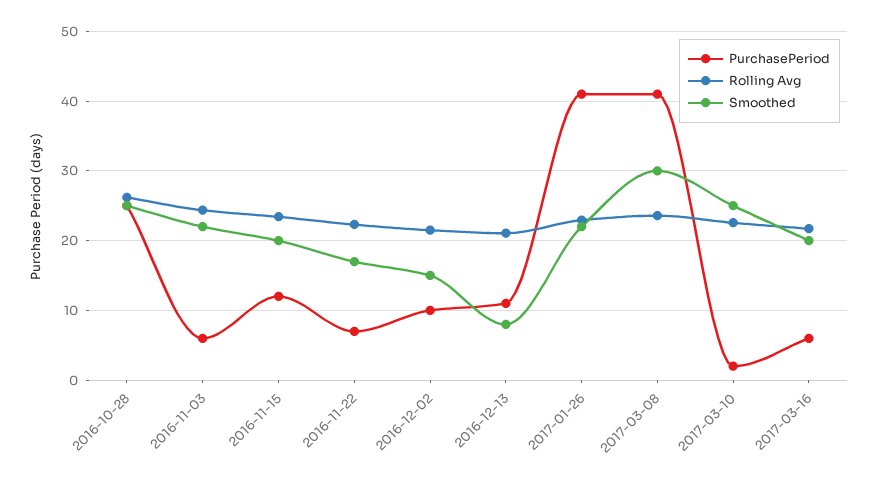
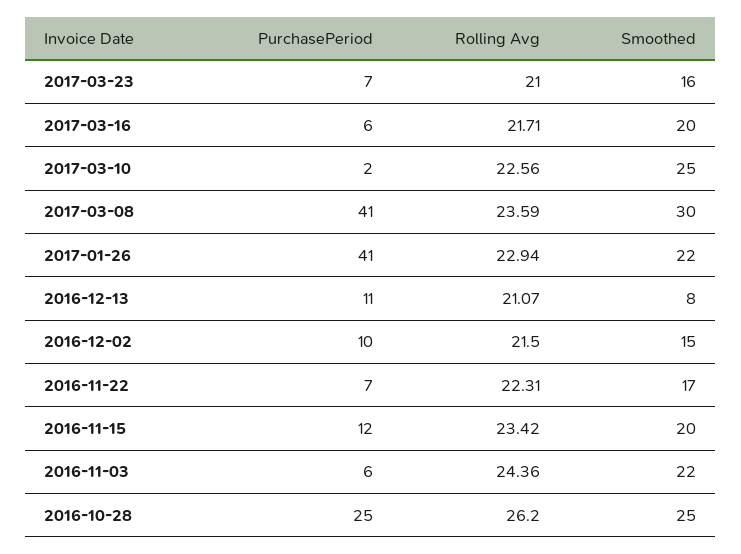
PurchasePeriod, 2017-03-23: none -> 7
Rolling Avg, 2017-03-23: none -> 21
Smoothed, 2017-03-23: none -> 16

